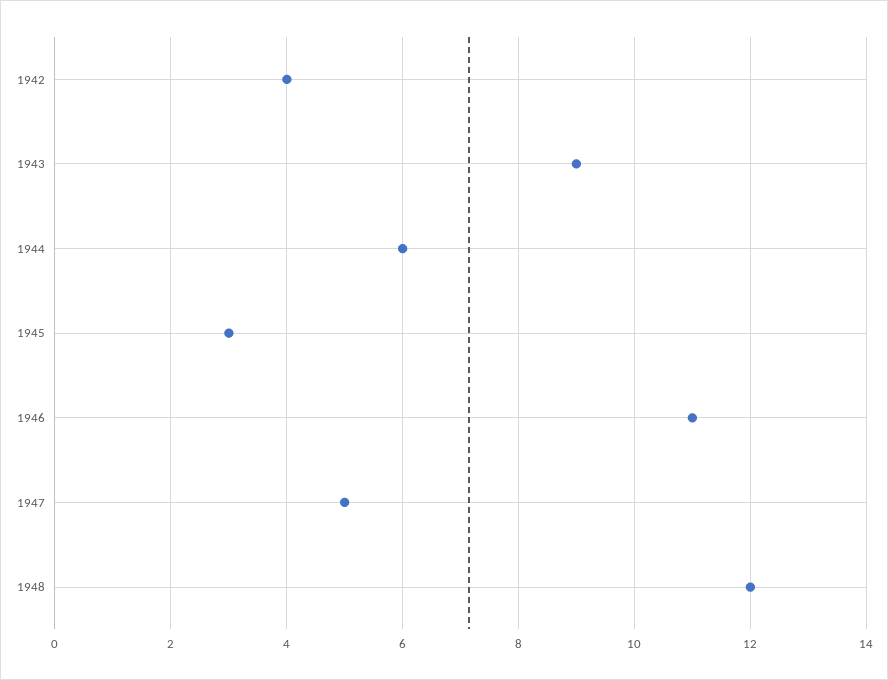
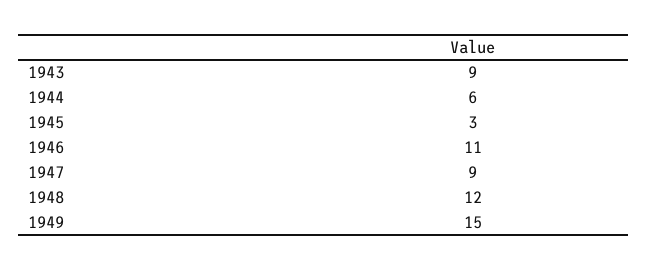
1942: 4 -> none
1947: 5 -> 9
1949: none -> 15

